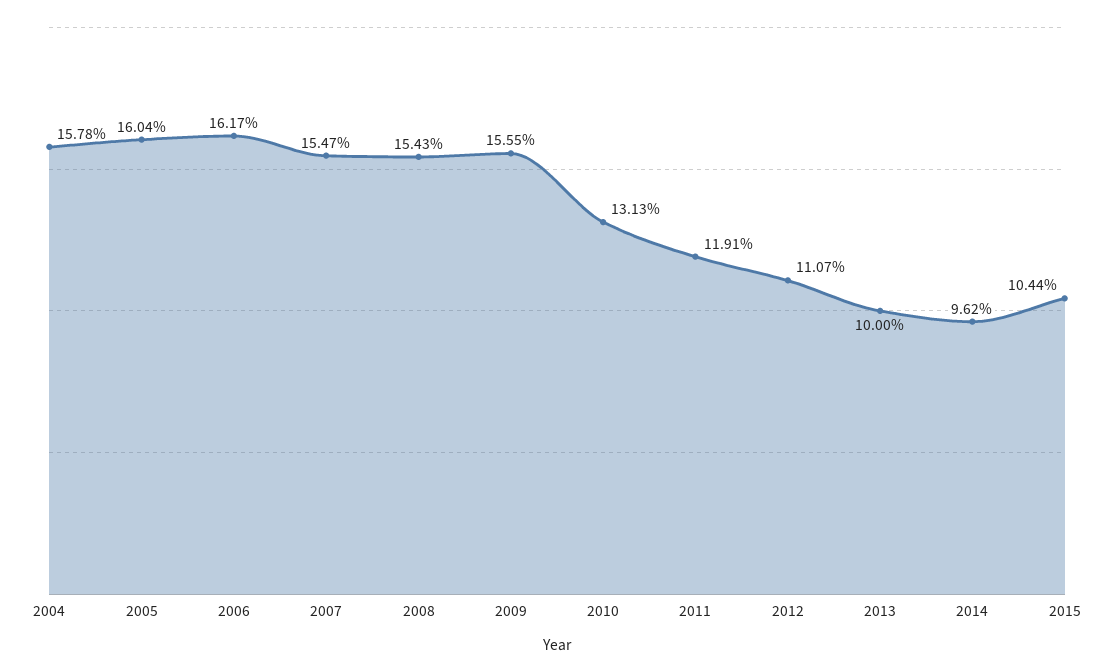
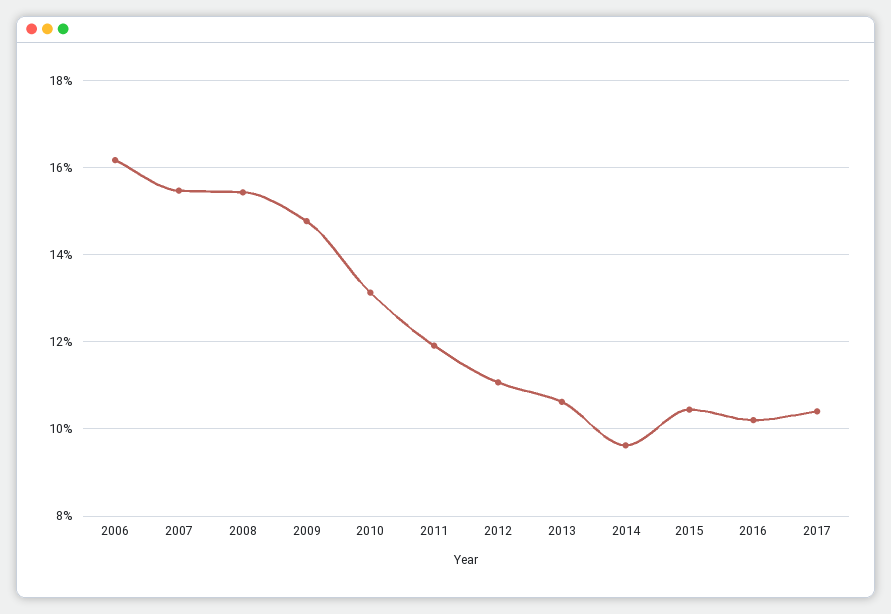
2004: 15.78 -> none
2005: 16.04 -> none
2009: 15.55 -> 14.8
2013: 10 -> 10.6
2016: none -> 10.2
2017: none -> 10.4

